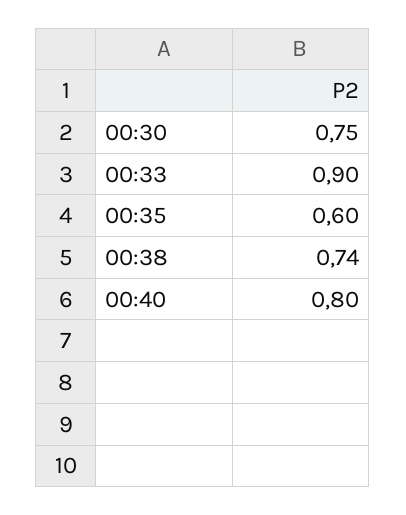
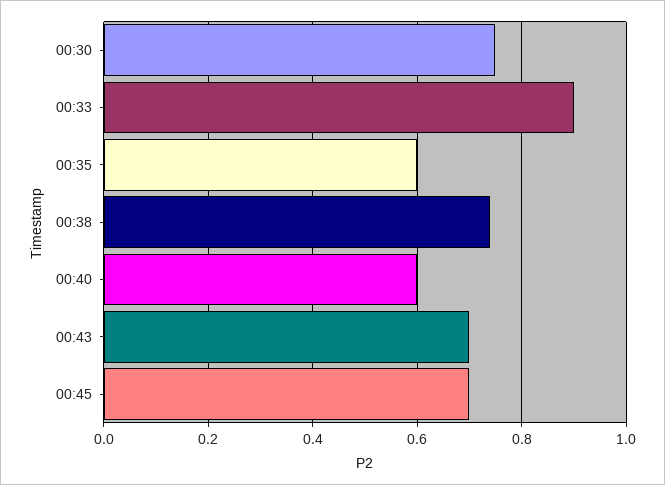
00:40: 0.8 -> 0.6
00:43: none -> 0.7
00:45: none -> 0.7

